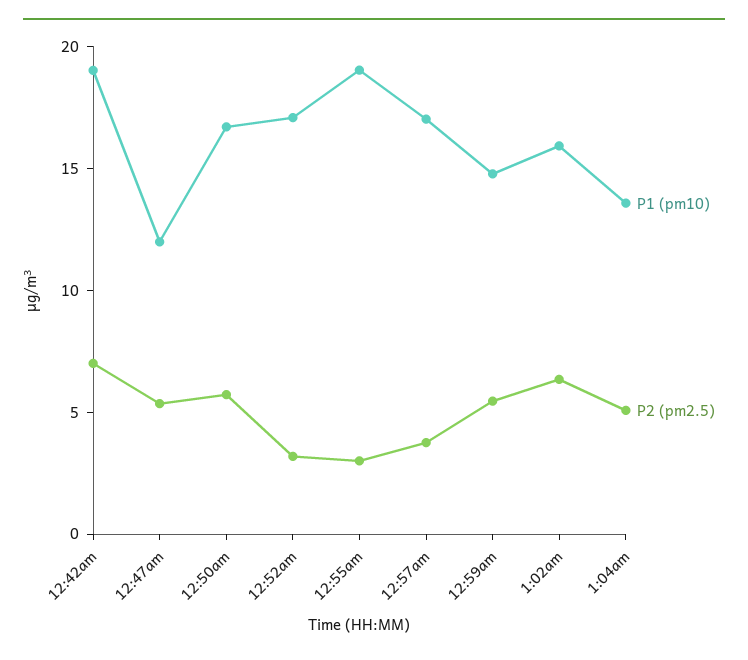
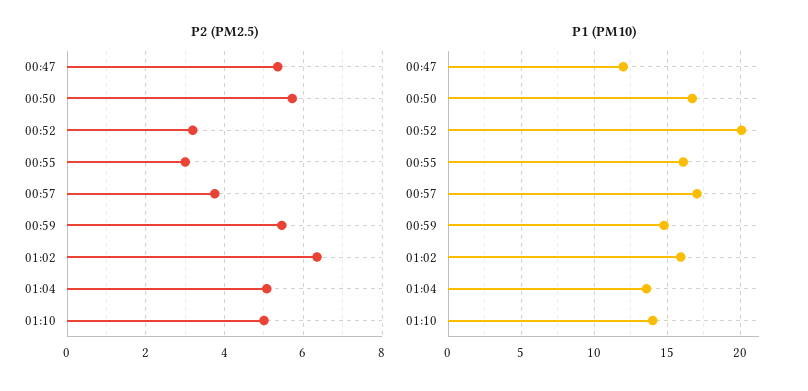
P1 (pm10), 12:42am: 19 -> none
P2 (pm2.5), 12:42am: 7 -> none
P1 (pm10), 12:52am: 17 -> 20
P1 (pm10), 12:55am: 19 -> 16
P2 (pm2.5), 01:10: none -> 5
P1 (pm10), 01:10: none -> 14

